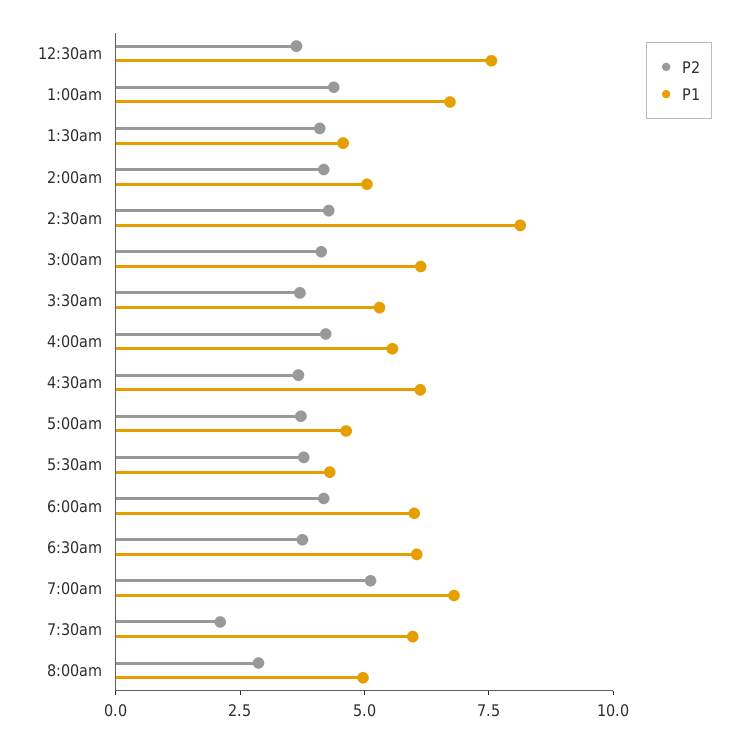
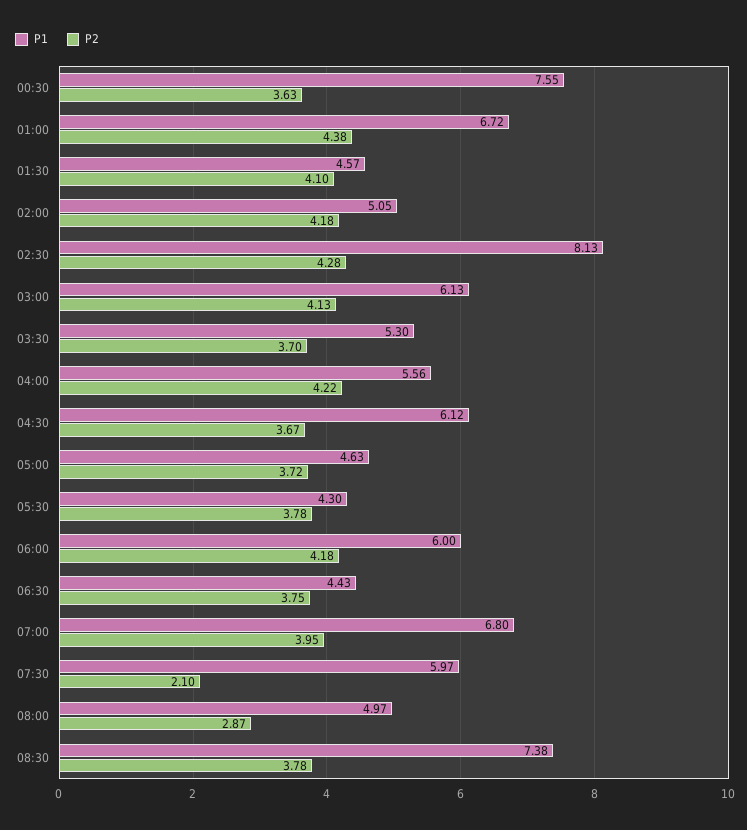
P1, 6:30am: 6 -> 4.43
P2, 7:00am: 5 -> 3.95
P1, 08:30: none -> 7.38
P2, 08:30: none -> 3.78

